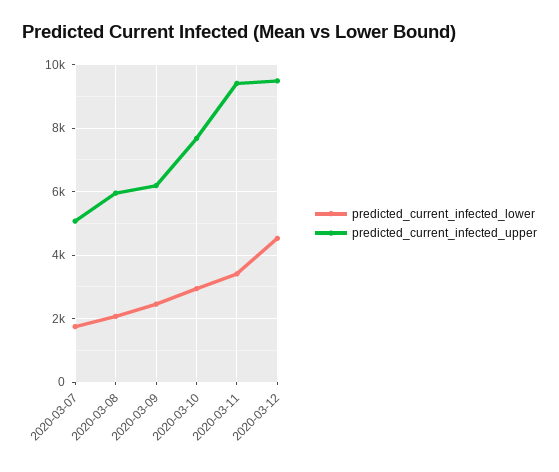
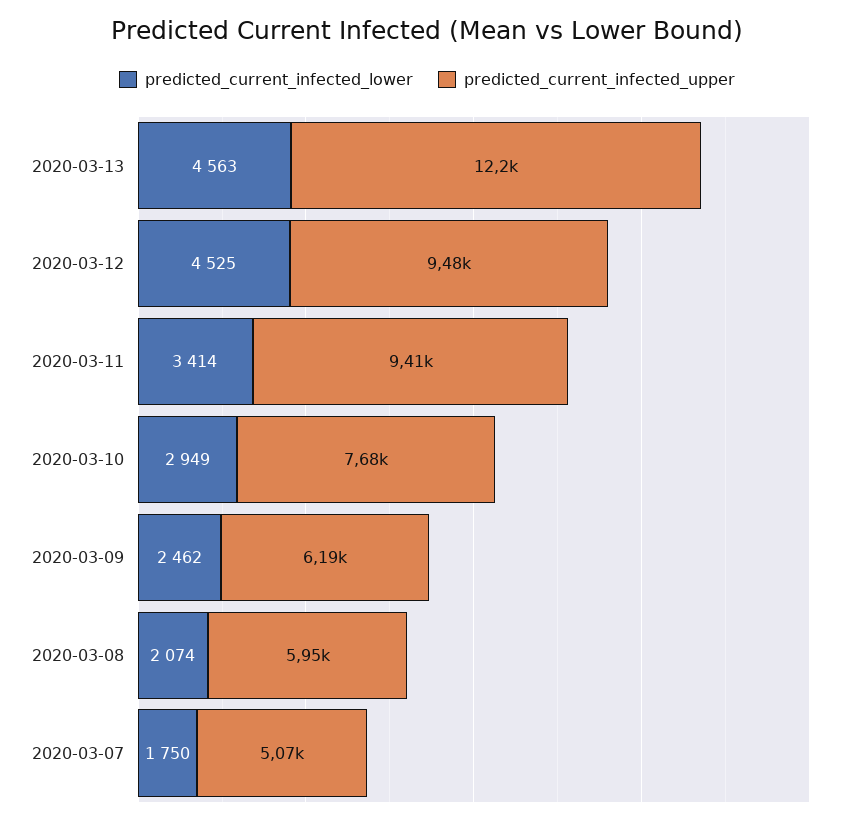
predicted_current_infected_lower, 2020-03-13: none -> 4563
predicted_current_infected_upper, 2020-03-13: none -> 12200

